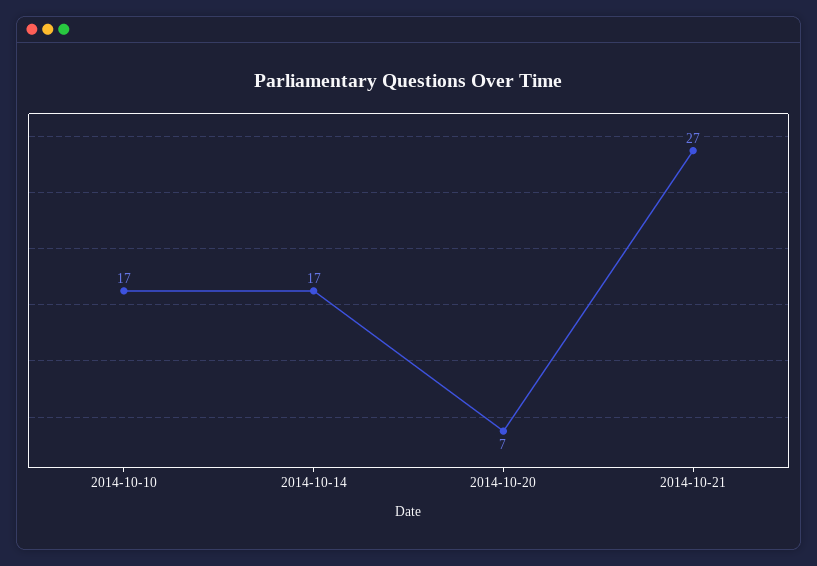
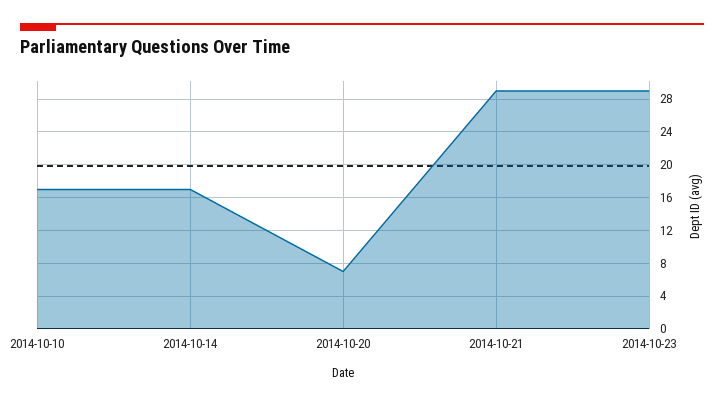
2014-10-21: 27 -> 29
2014-10-23: none -> 29

